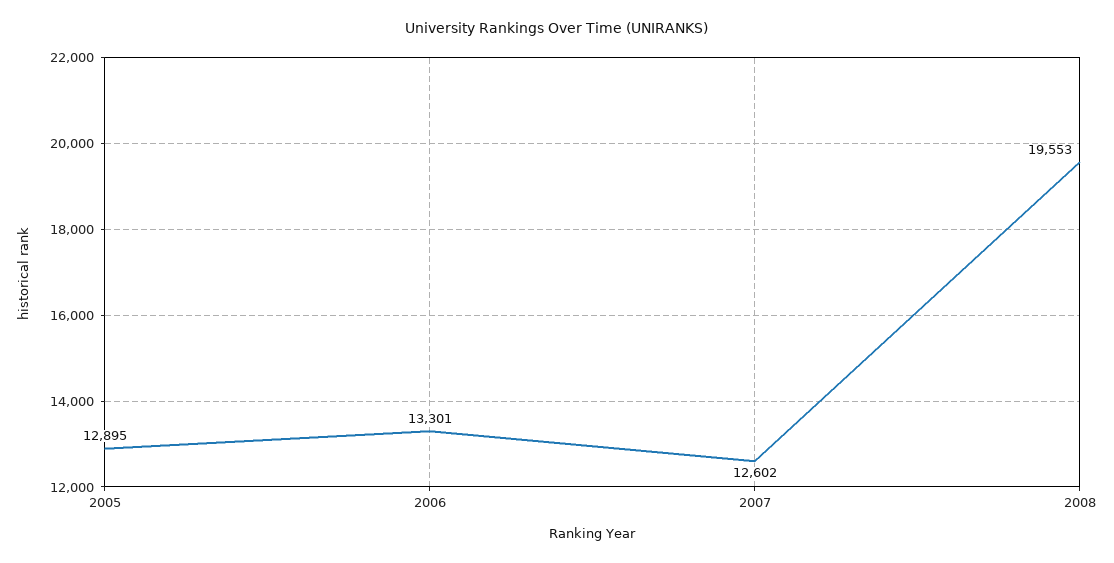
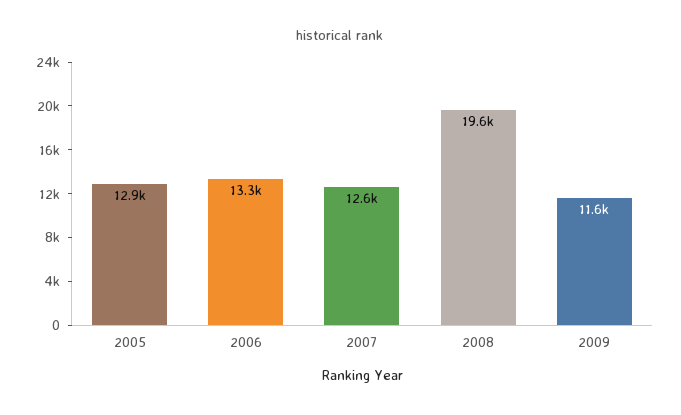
2009: none -> 11600

